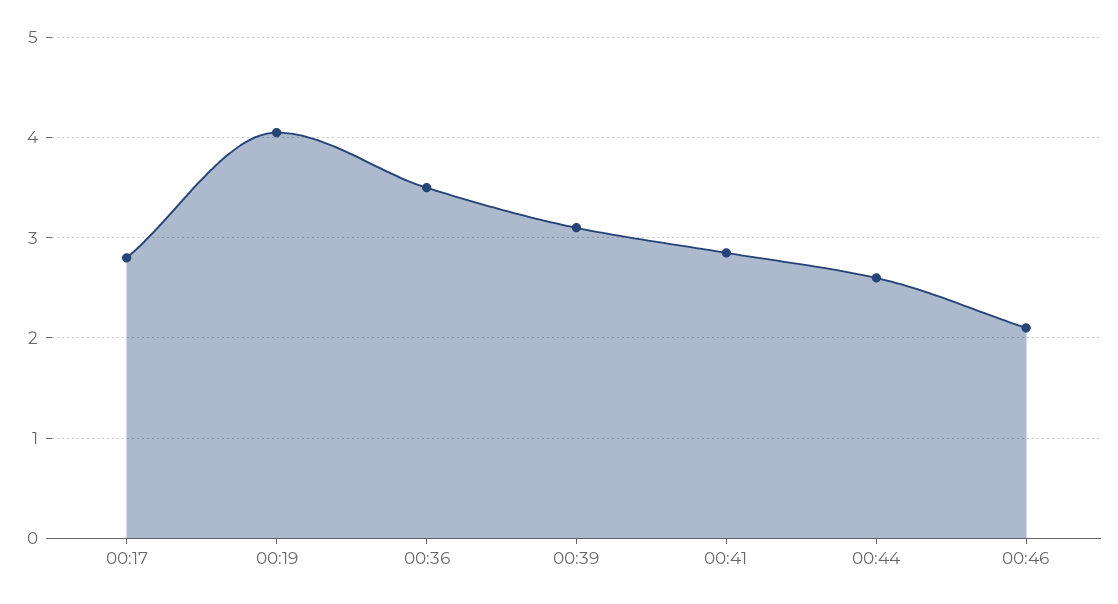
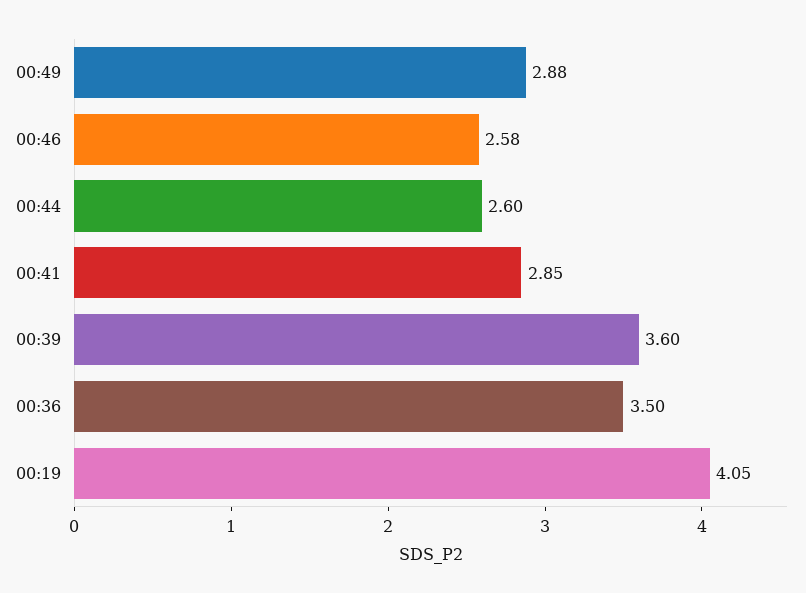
00:17: 2.8 -> none
00:39: 3.1 -> 3.6
00:46: 2.1 -> 2.58
00:49: none -> 2.88

